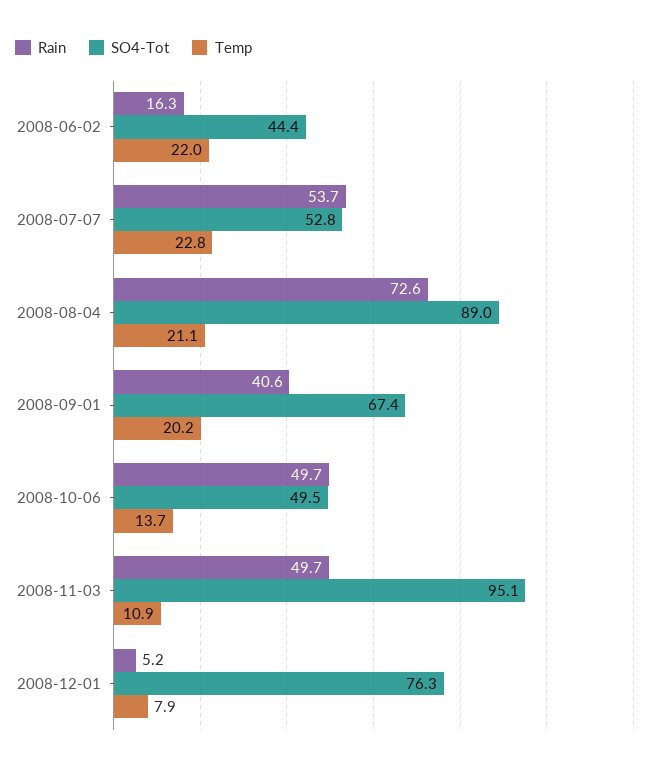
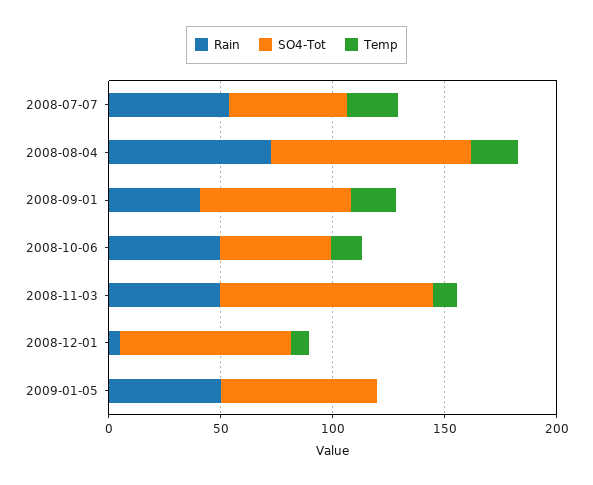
Rain, 2008-06-02: 16.3 -> none
SO4-Tot, 2008-06-02: 44.4 -> none
Temp, 2008-06-02: 22 -> none
Rain, 2009-01-05: none -> 50
SO4-Tot, 2009-01-05: none -> 70
Temp, 2009-01-05: none -> 0

